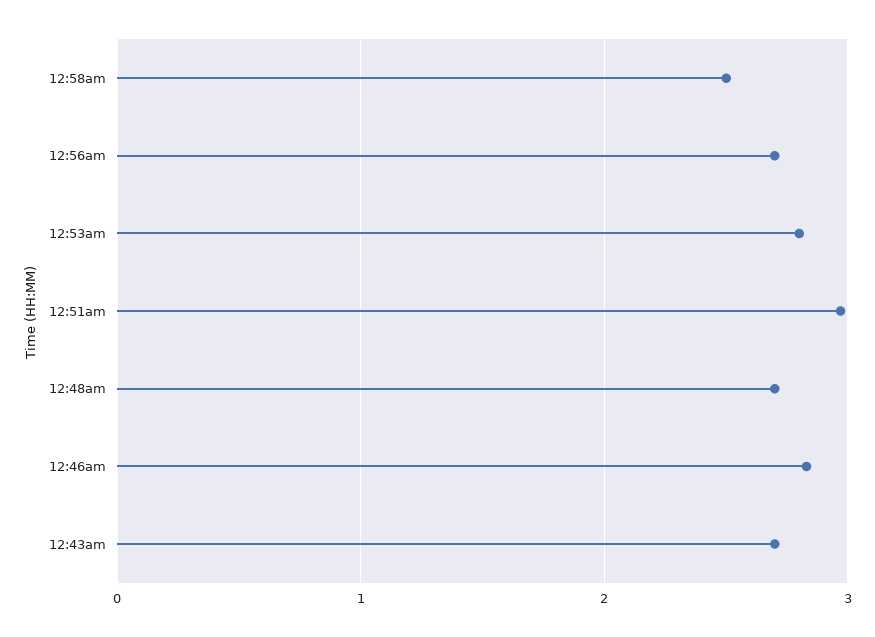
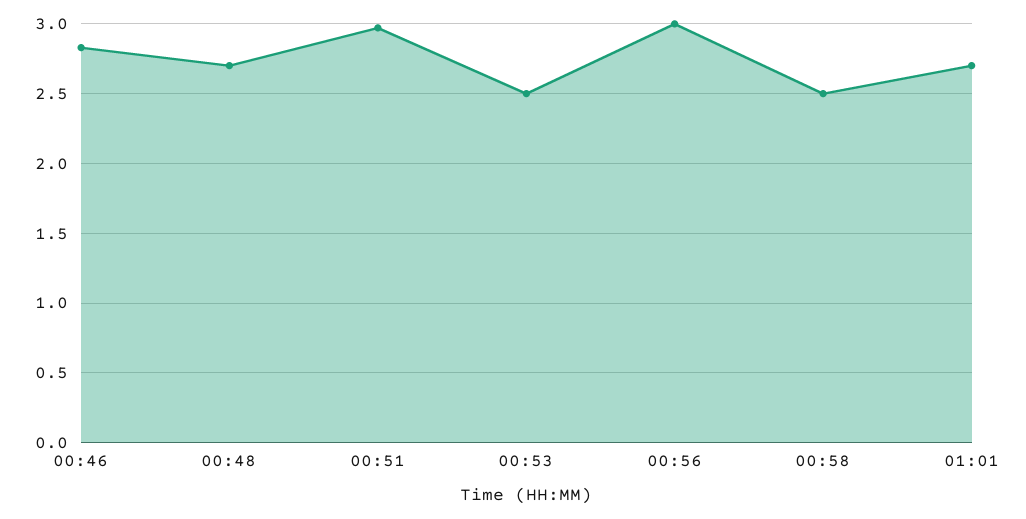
12:56am: 2.7 -> 3
12:53am: 2.8 -> 2.5
12:43am: 2.7 -> none
01:01: none -> 2.7

